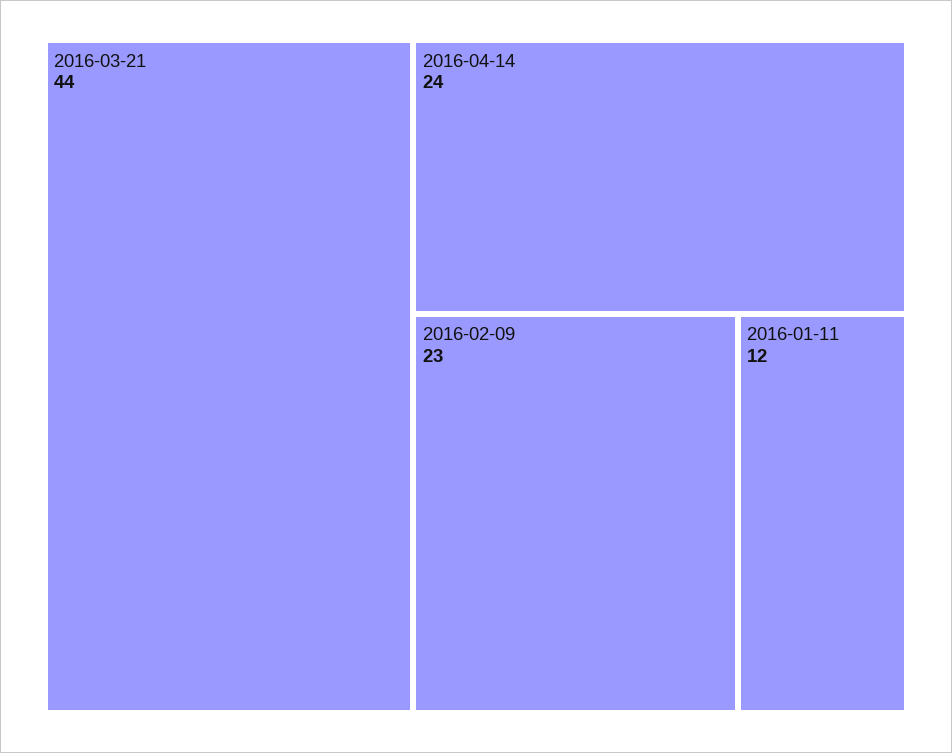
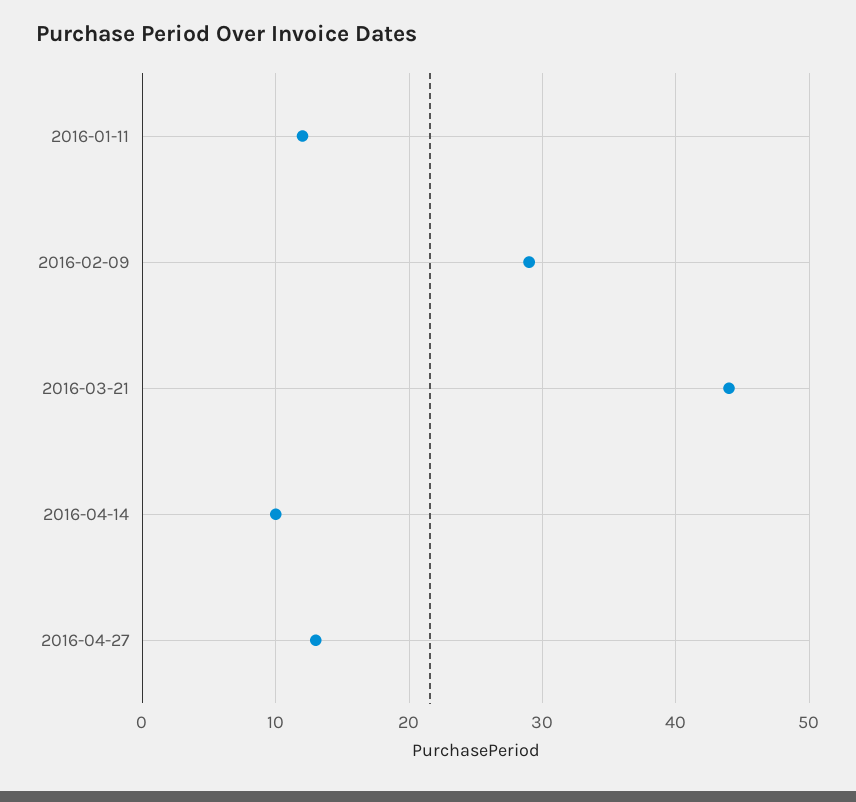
2016-04-14: 24 -> 10
2016-02-09: 23 -> 29
2016-04-27: none -> 13

